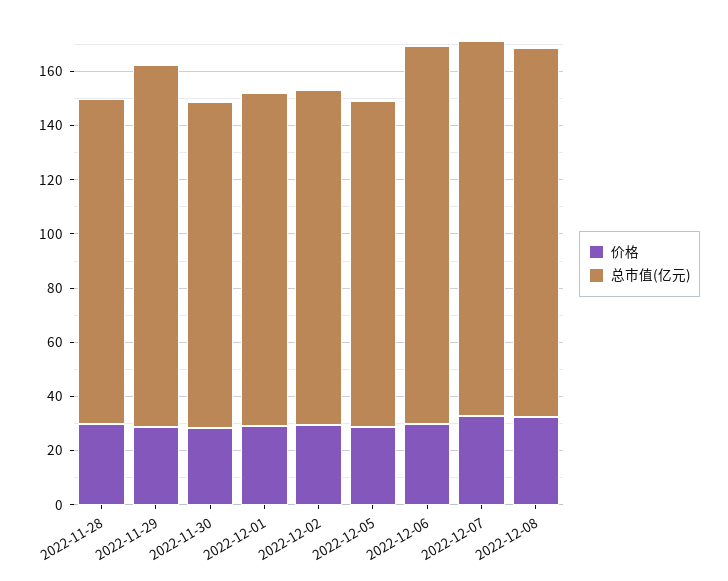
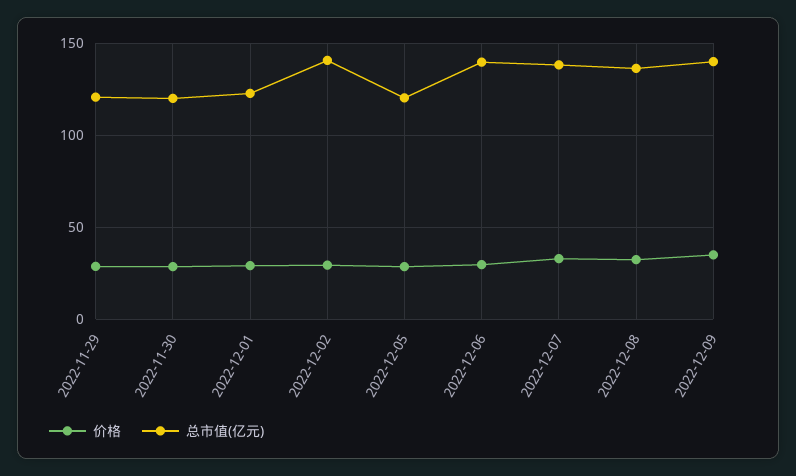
价格, 2022-11-28: 30 -> none
总市值(亿元), 2022-11-28: 120 -> none
总市值(亿元), 2022-11-29: 135 -> 120
总市值(亿元), 2022-12-02: 125 -> 140
价格, 2022-12-09: none -> 35
总市值(亿元), 2022-12-09: none -> 140

